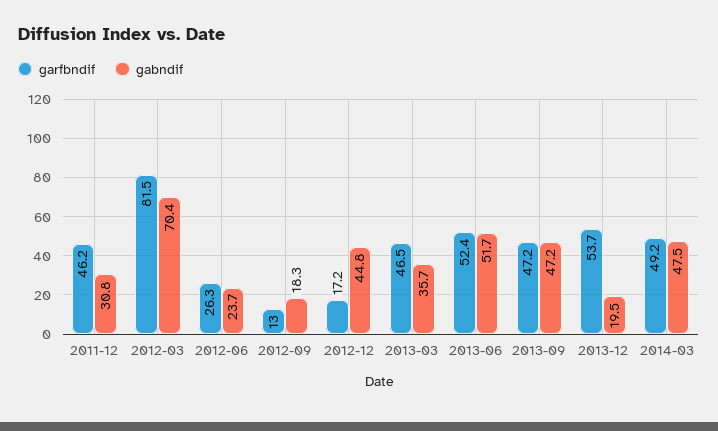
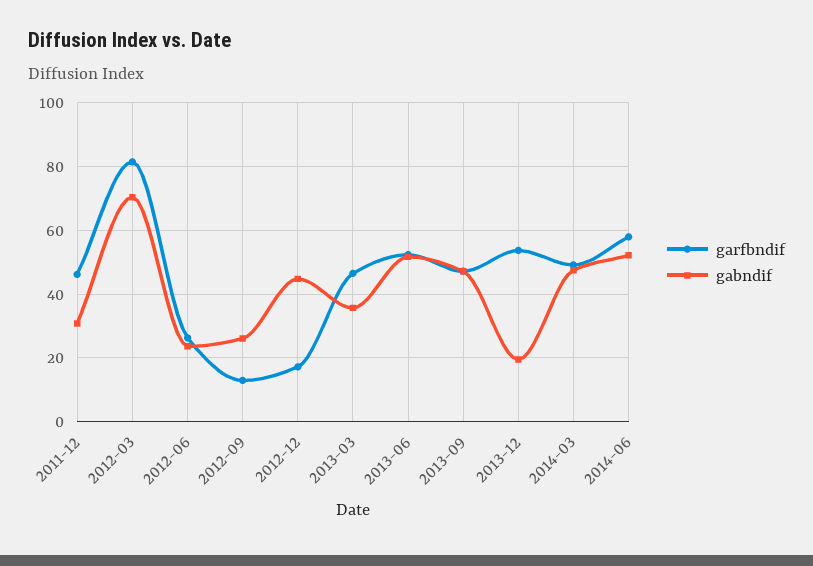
gabndif, 2012-09: 18.3 -> 26
garfbndif, 2014-06: none -> 58
gabndif, 2014-06: none -> 52

